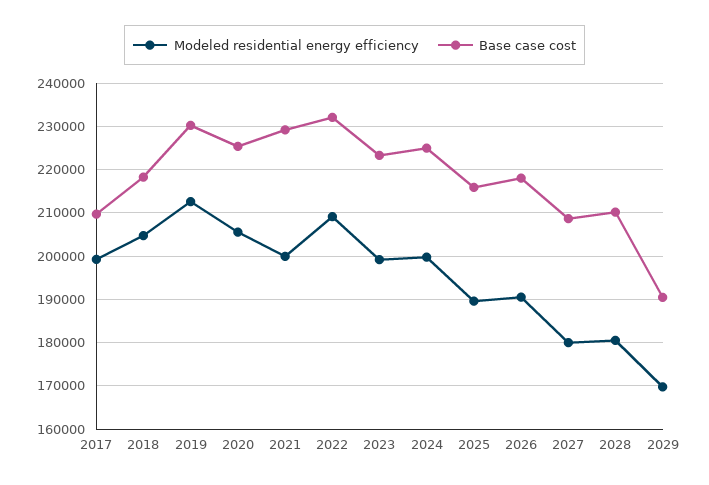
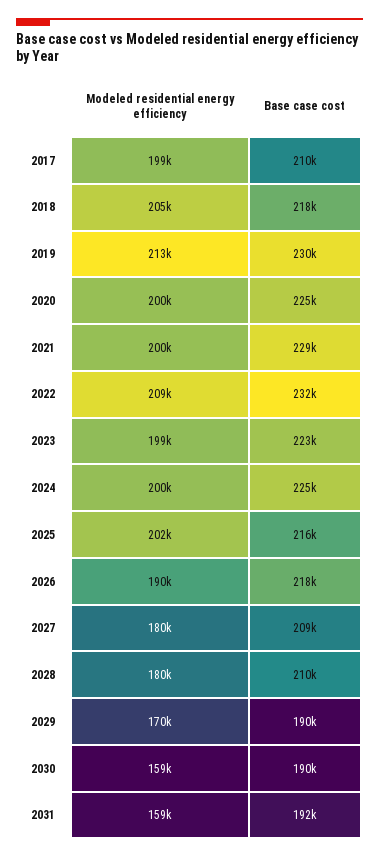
Modeled residential energy efficiency, 2020: 206000 -> 200000
Modeled residential energy efficiency, 2025: 190000 -> 202000
Modeled residential energy efficiency, 2030: none -> 159000
Base case cost, 2030: none -> 190000
Modeled residential energy efficiency, 2031: none -> 159000
Base case cost, 2031: none -> 192000

